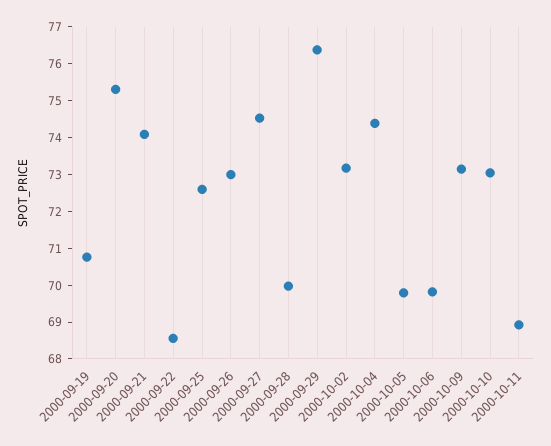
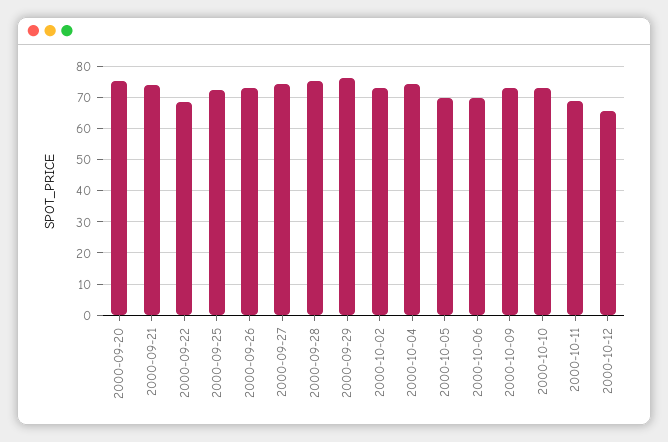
2000-09-19: 70.75 -> none
2000-09-28: 70 -> 76
2000-10-12: none -> 66

